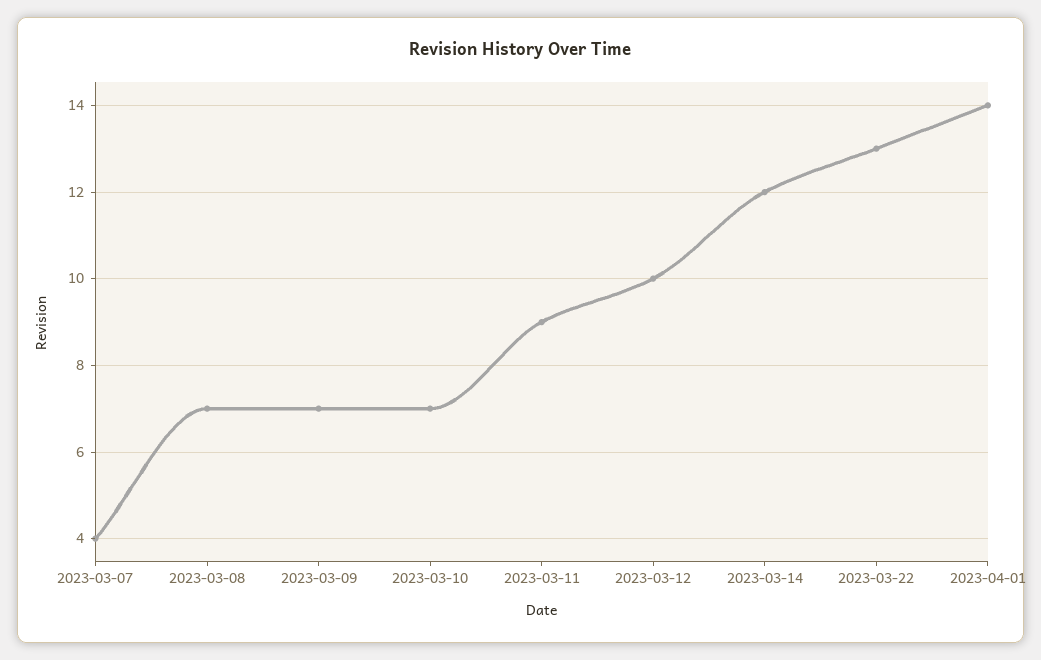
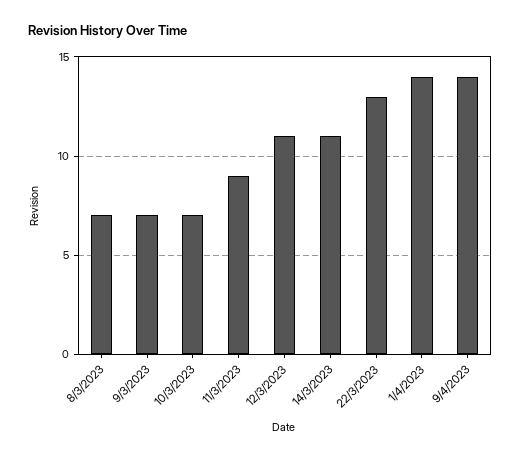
2023-03-07: 4 -> none
2023-03-12: 10 -> 11
2023-03-14: 12 -> 11
9/4/2023: none -> 14

